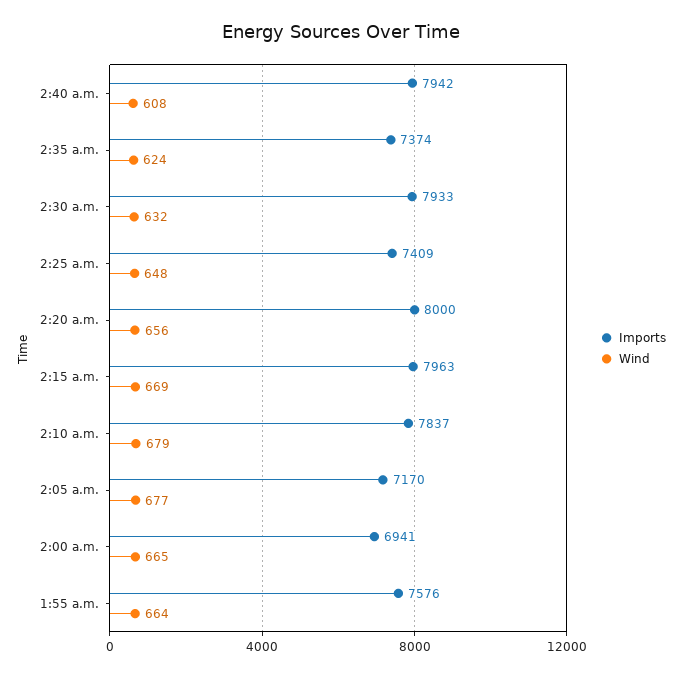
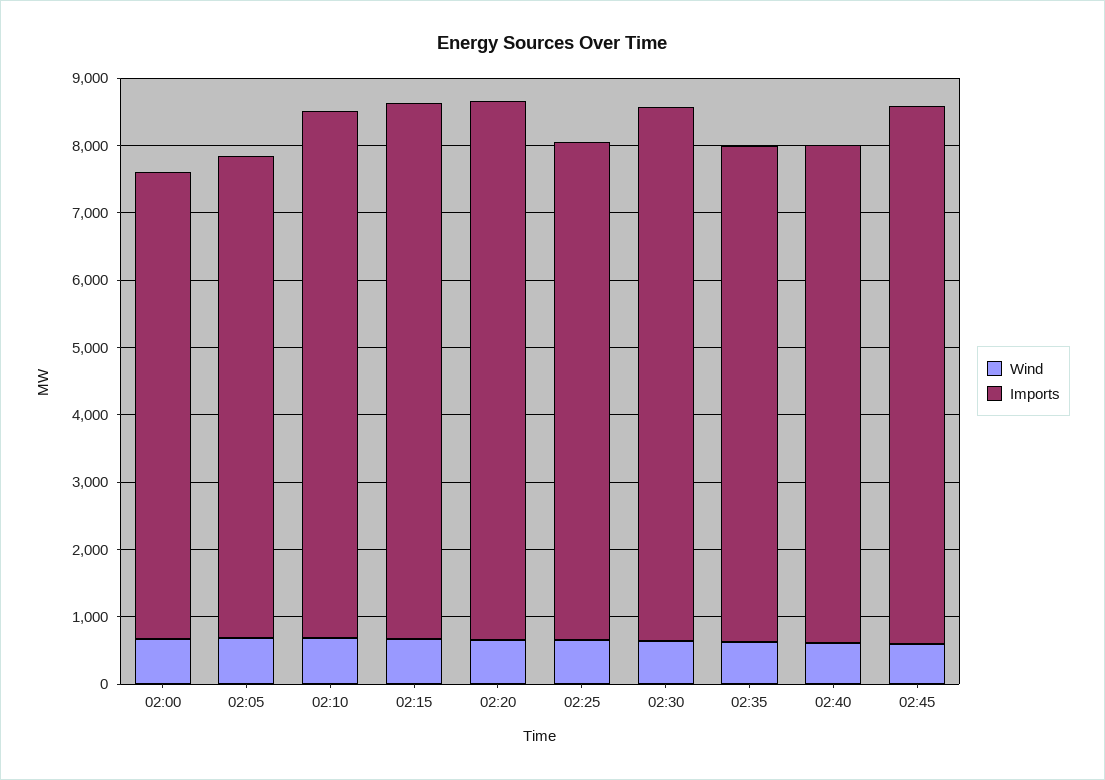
Imports, 2:40 a.m.: 7942 -> 7400
Imports, 1:55 a.m.: 7576 -> none
Wind, 1:55 a.m.: 664 -> none
Wind, 02:45: none -> 600
Imports, 02:45: none -> 8000

